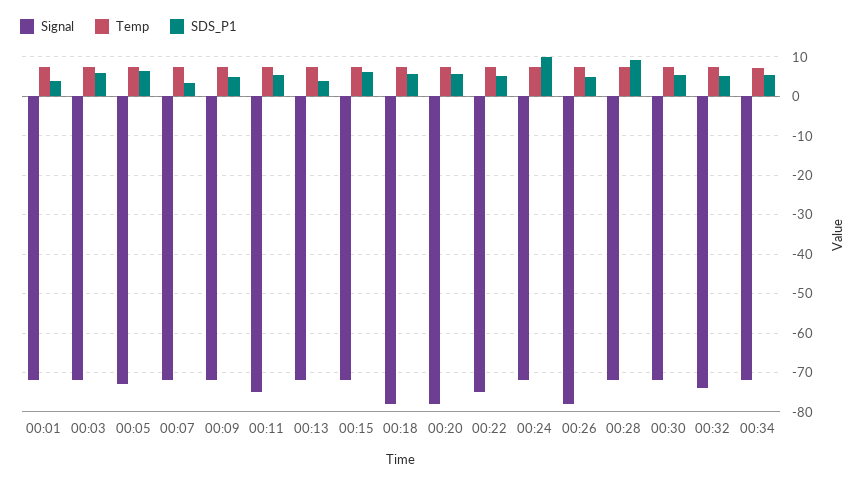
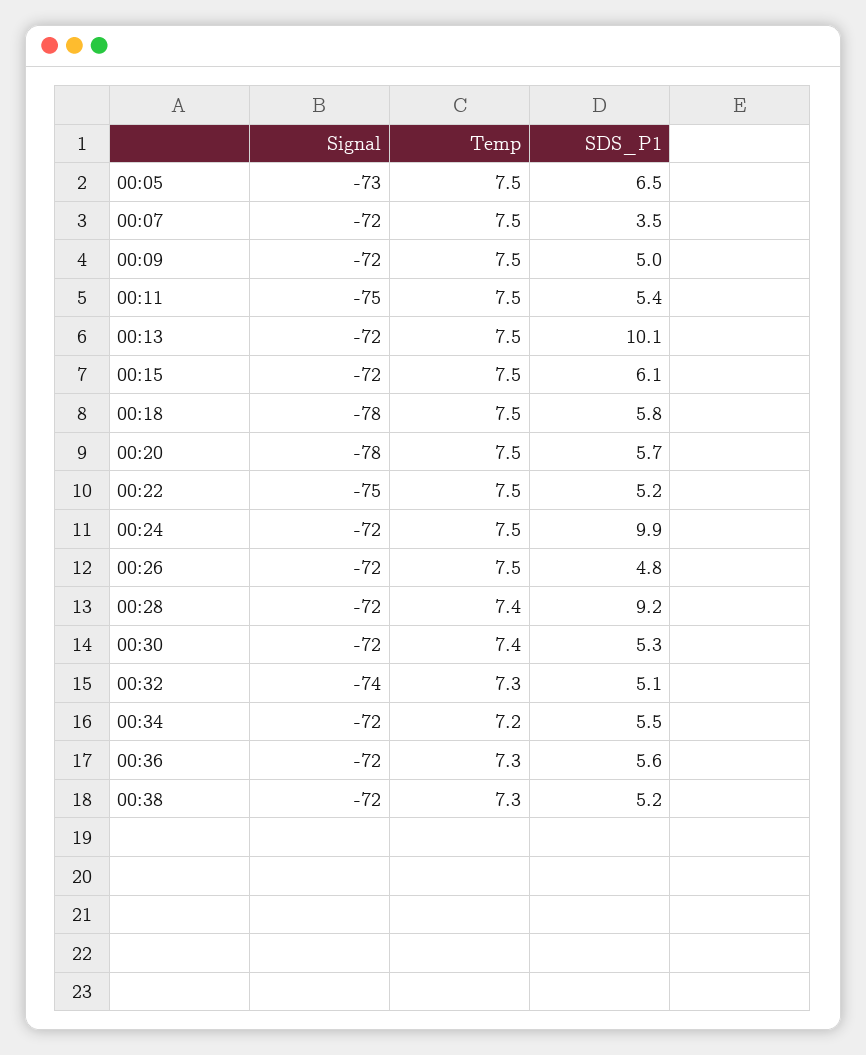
Signal, 00:01: -72 -> none
Temp, 00:01: 8 -> none
SDS_P1, 00:01: 4 -> none
Signal, 00:03: -72 -> none
Temp, 00:03: 8 -> none
SDS_P1, 00:03: 6 -> none
SDS_P1, 00:13: 4 -> 10.1
Signal, 00:26: -78 -> -72
Signal, 00:36: none -> -72
Temp, 00:36: none -> 7.3
SDS_P1, 00:36: none -> 5.6
Signal, 00:38: none -> -72
Temp, 00:38: none -> 7.3
SDS_P1, 00:38: none -> 5.2

